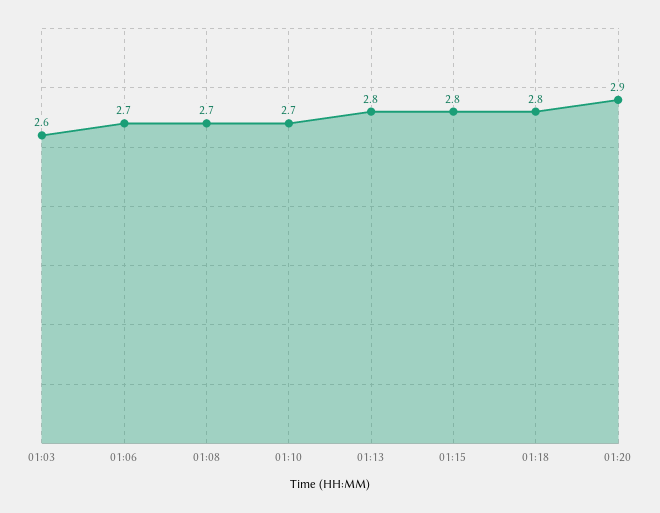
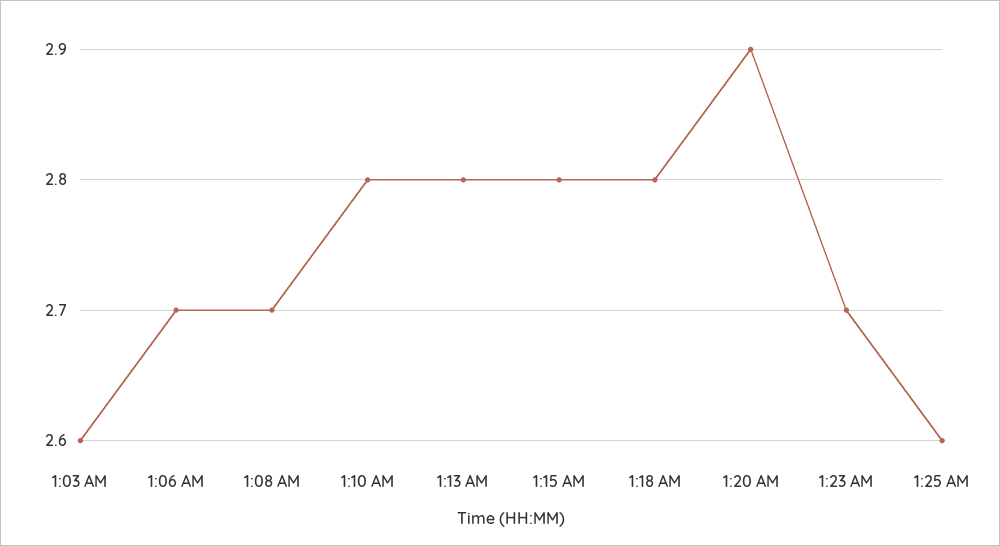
01:10: 2.7 -> 2.8
1:23 AM: none -> 2.7
1:25 AM: none -> 2.6

